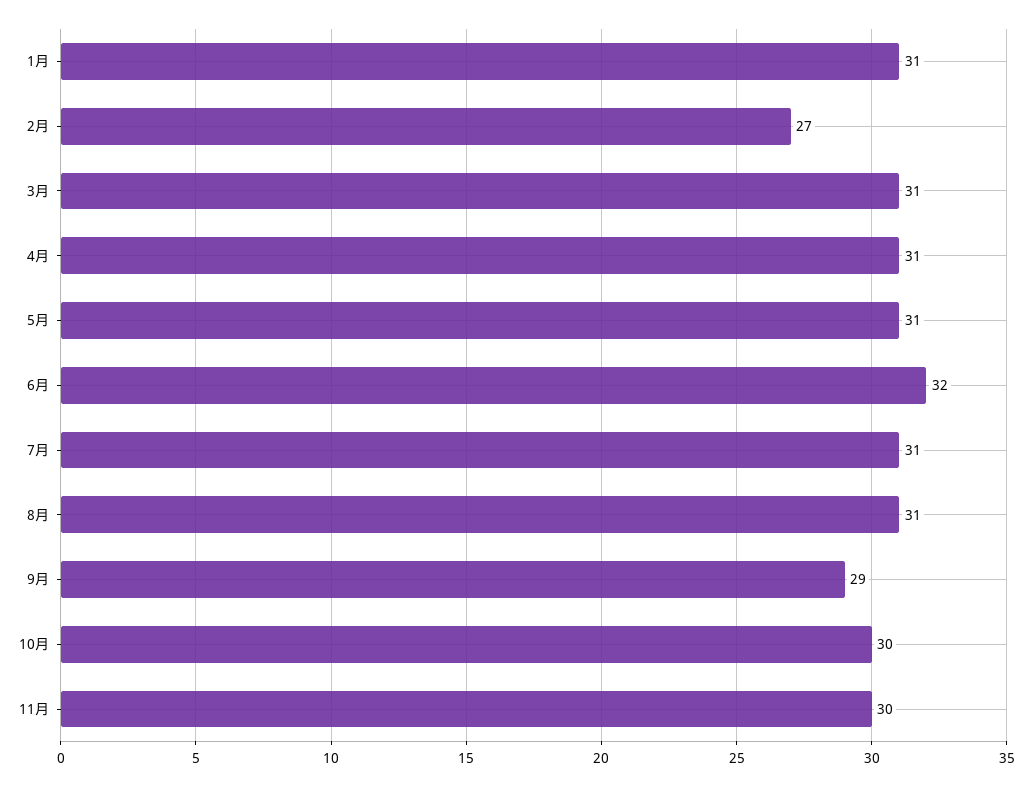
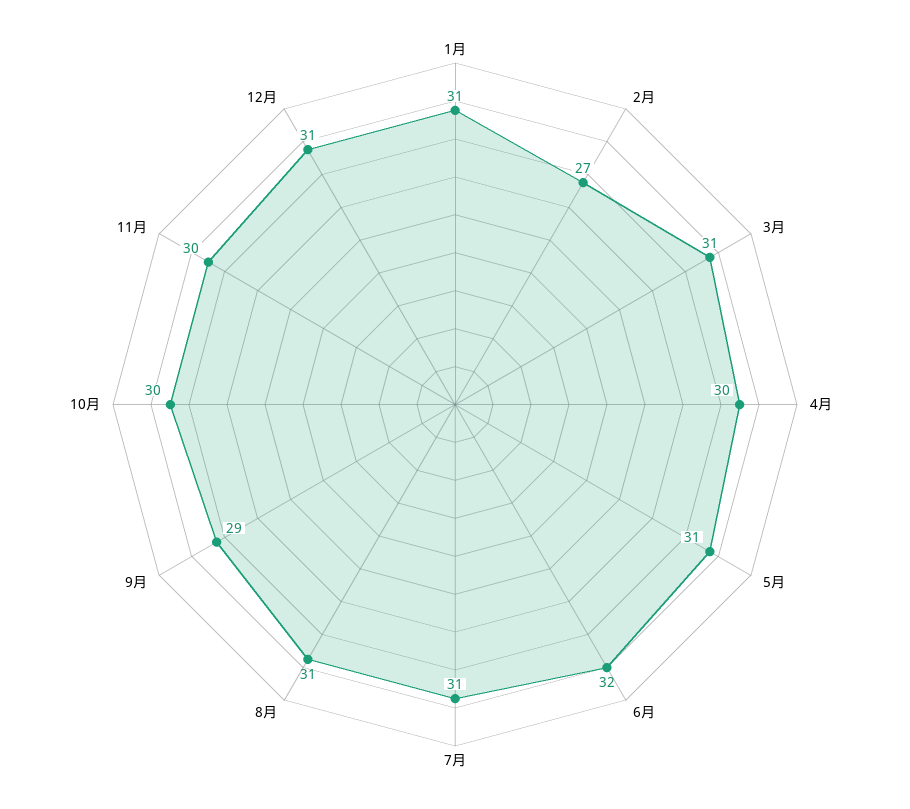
4月: 31 -> 30
12月: none -> 31

